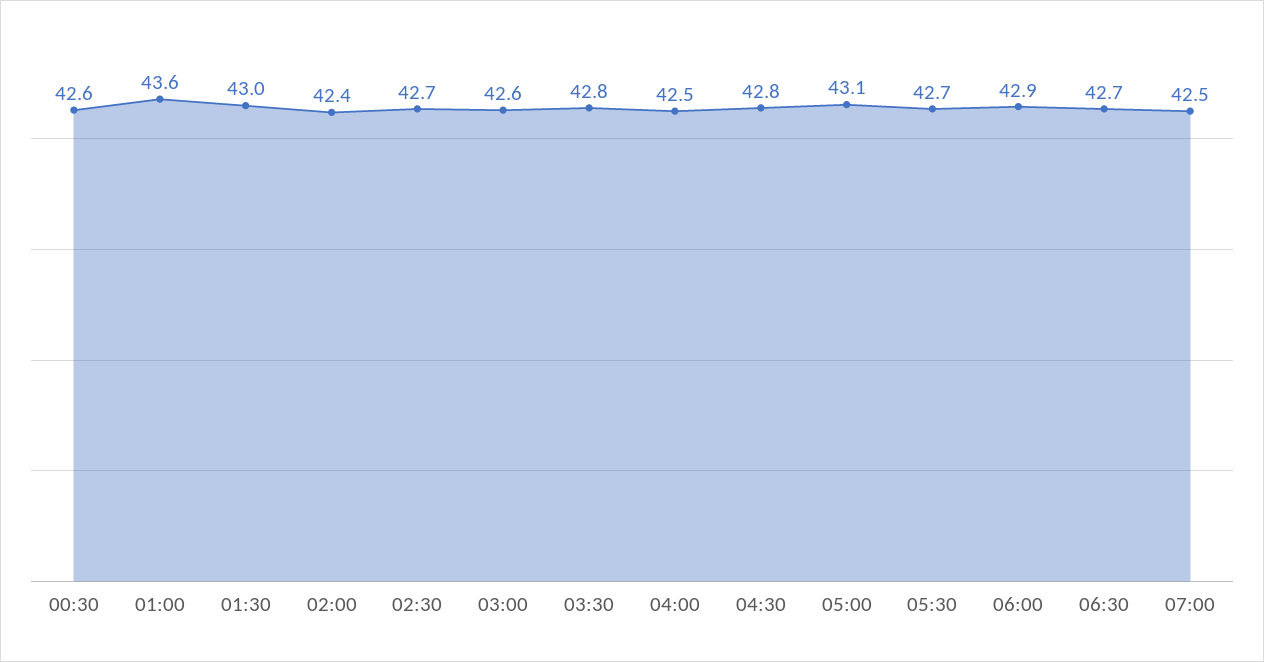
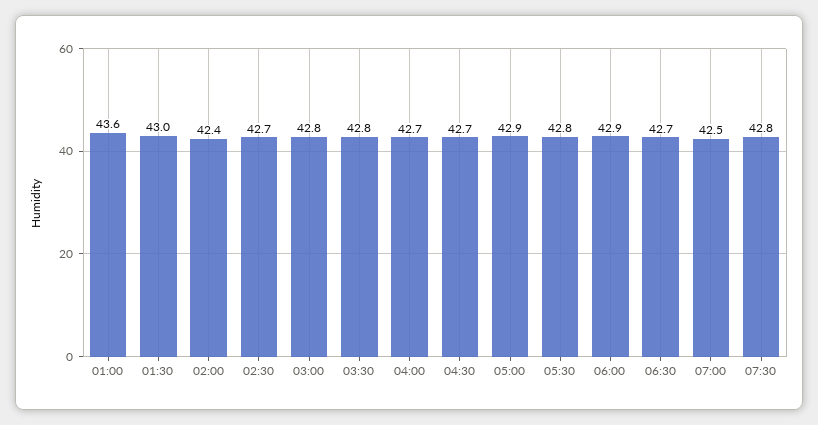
00:30: 42.6 -> none
03:00: 42.6 -> 42.8
04:00: 42.5 -> 42.7
04:30: 42.8 -> 42.7
05:00: 43.1 -> 42.9
05:30: 42.7 -> 42.8
07:30: none -> 42.8

